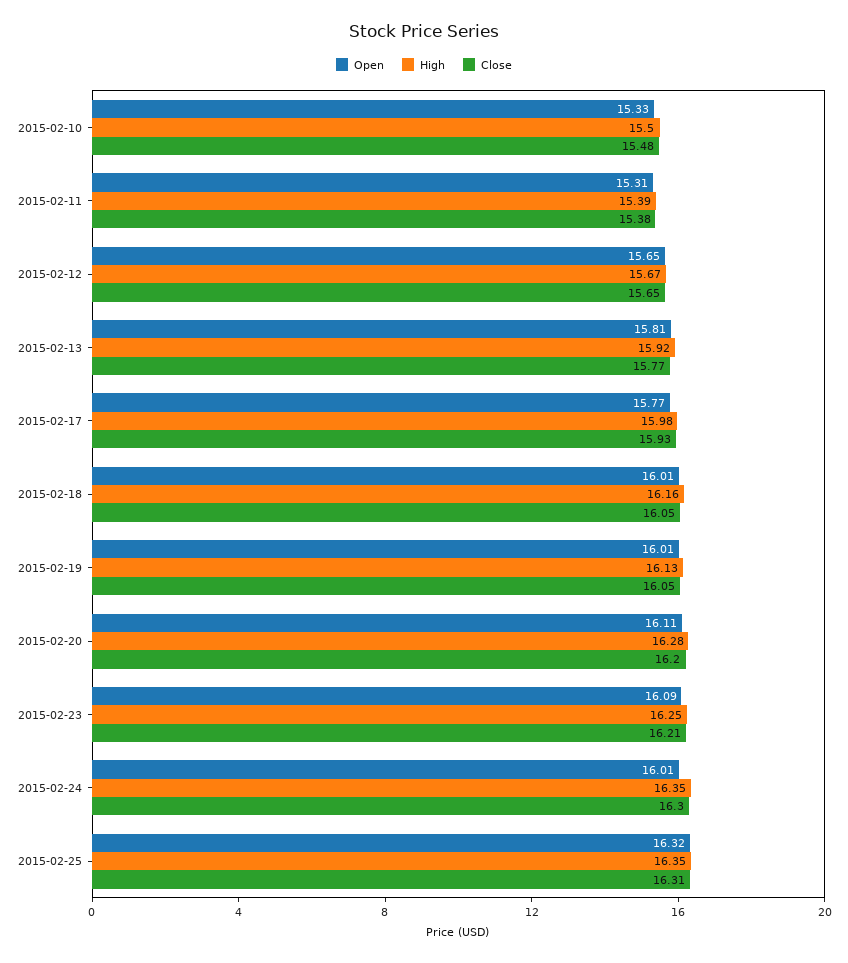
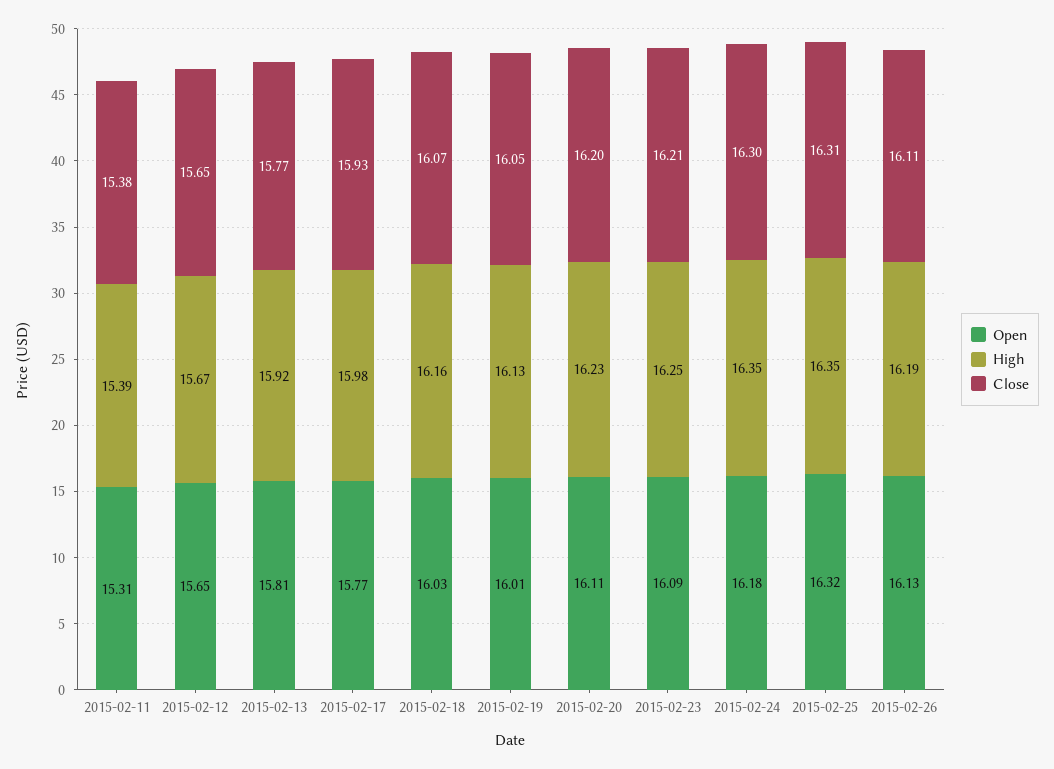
Open, 2015-02-10: 15.33 -> none
High, 2015-02-10: 15.5 -> none
Close, 2015-02-10: 15.48 -> none
Open, 2015-02-18: 16.01 -> 16.03
Close, 2015-02-18: 16.05 -> 16.07
High, 2015-02-20: 16.28 -> 16.23
Open, 2015-02-24: 16.01 -> 16.18
Open, 2015-02-26: none -> 16.13
High, 2015-02-26: none -> 16.19
Close, 2015-02-26: none -> 16.11

